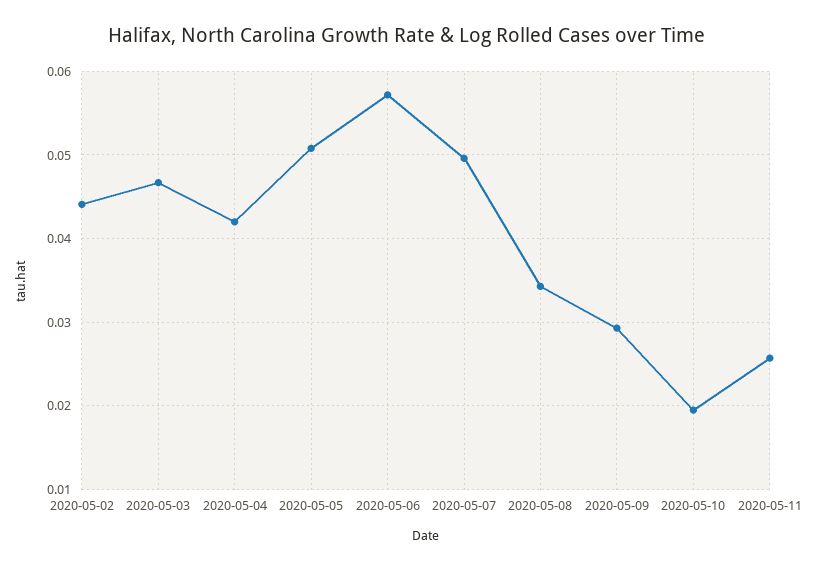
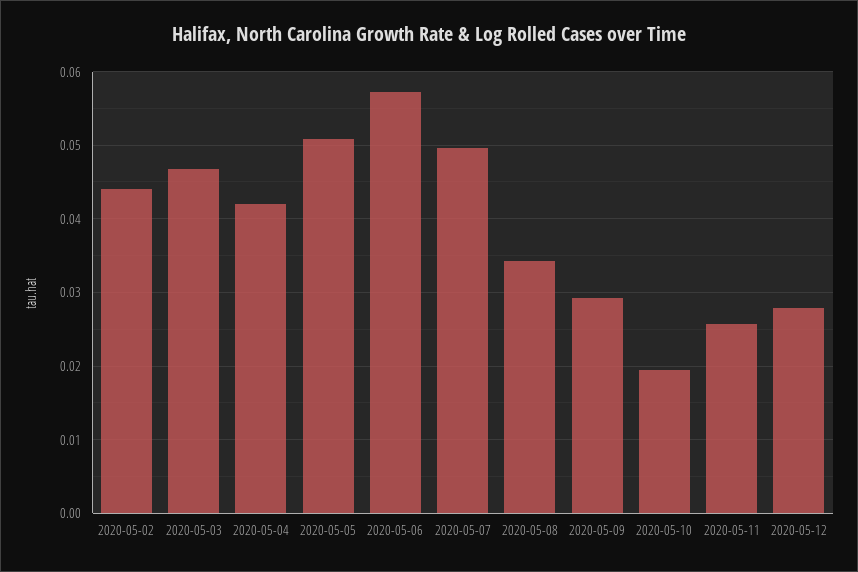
2020-05-12: none -> 0.028

